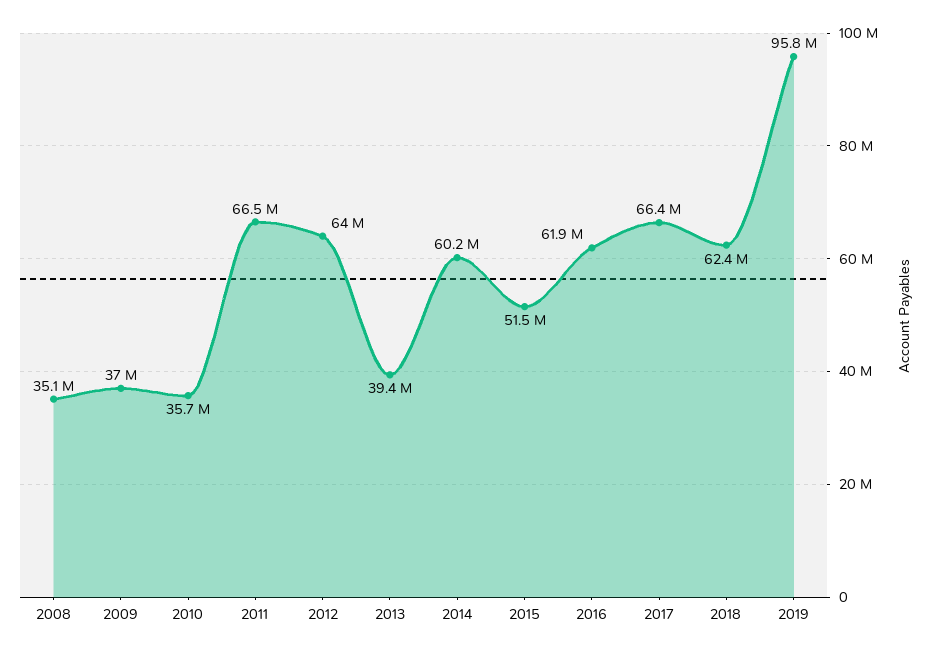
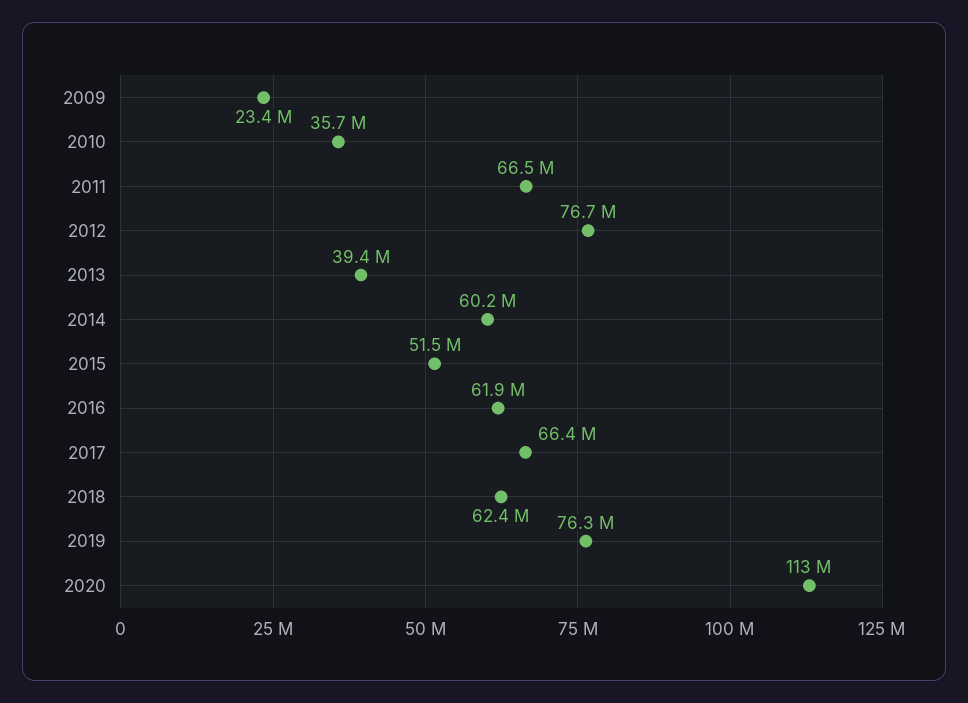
2008: 35100000 -> none
2009: 37000000 -> 23400000
2012: 64000000 -> 76700000
2019: 95800000 -> 76300000
2020: none -> 113000000

